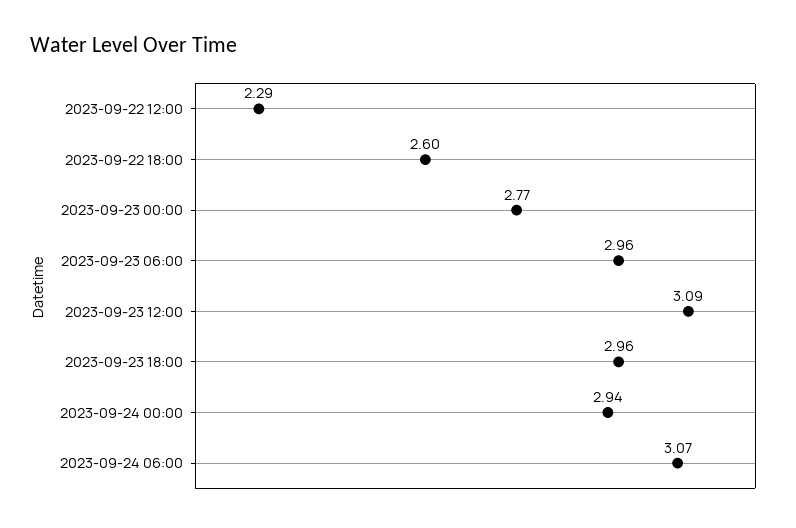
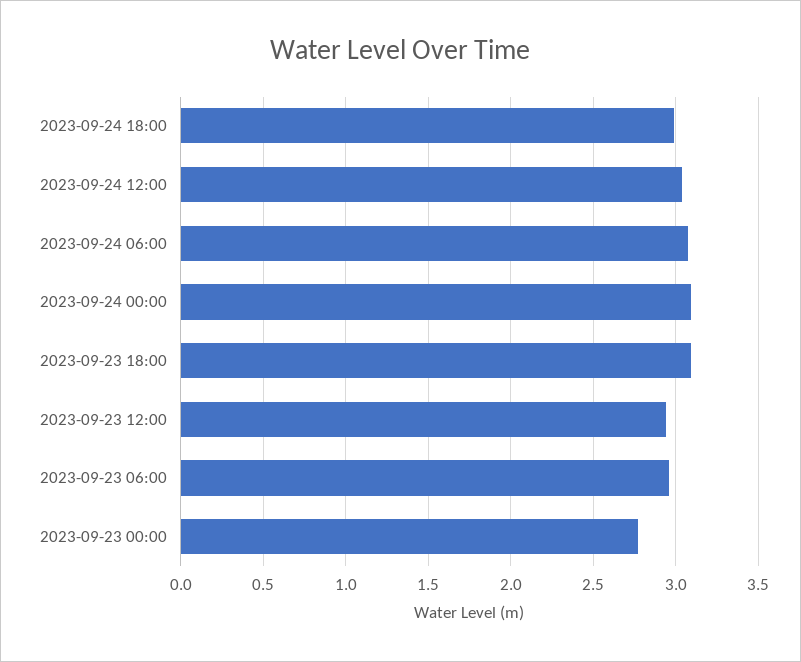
2023-09-22 12:00: 2.29 -> none
2023-09-22 18:00: 2.6 -> none
2023-09-23 12:00: 3.09 -> 2.95
2023-09-23 18:00: 2.96 -> 3.1
2023-09-24 00:00: 2.94 -> 3.1
2023-09-24 18:00: none -> 3
2023-09-24 12:00: none -> 3.05

